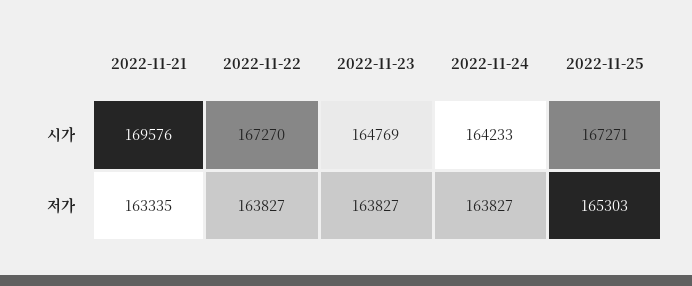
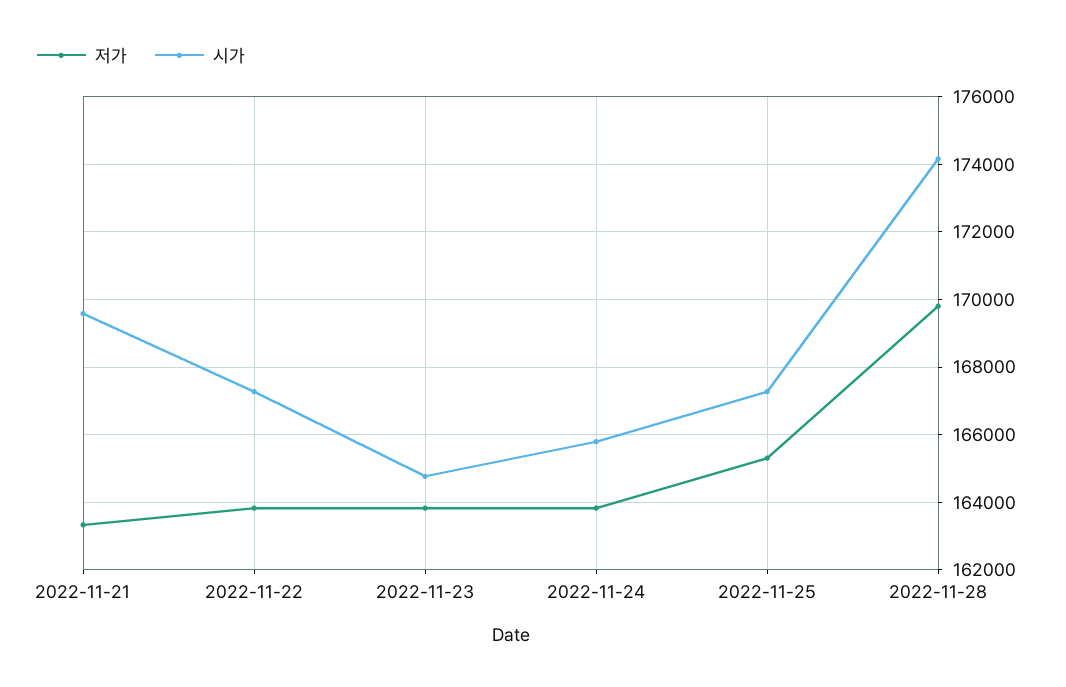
시가, 2022-11-24: 164233 -> 165800
저가, 2022-11-28: none -> 169800
시가, 2022-11-28: none -> 174200

